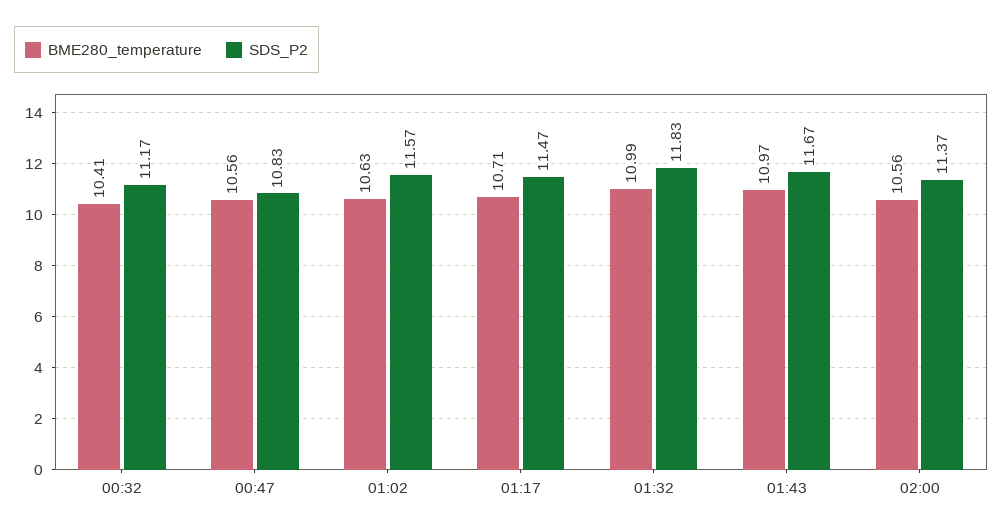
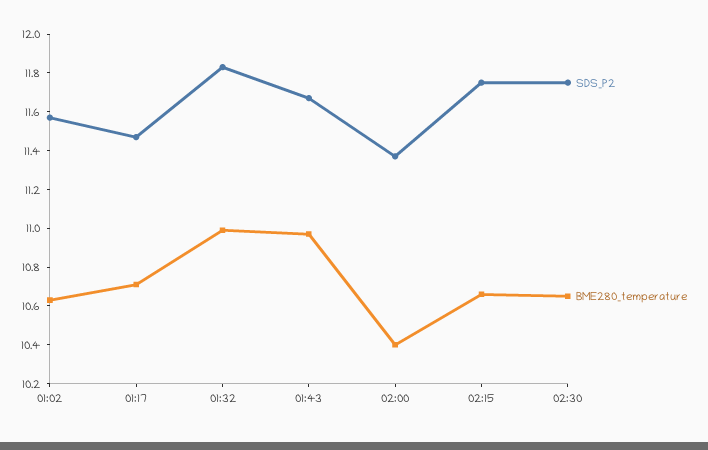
BME280_temperature, 00:32: 10.41 -> none
SDS_P2, 00:32: 11.17 -> none
BME280_temperature, 00:47: 10.56 -> none
SDS_P2, 00:47: 10.83 -> none
BME280_temperature, 02:00: 10.56 -> 10.4
SDS_P2, 02:15: none -> 11.75
BME280_temperature, 02:15: none -> 10.65
SDS_P2, 02:30: none -> 11.75
BME280_temperature, 02:30: none -> 10.65

